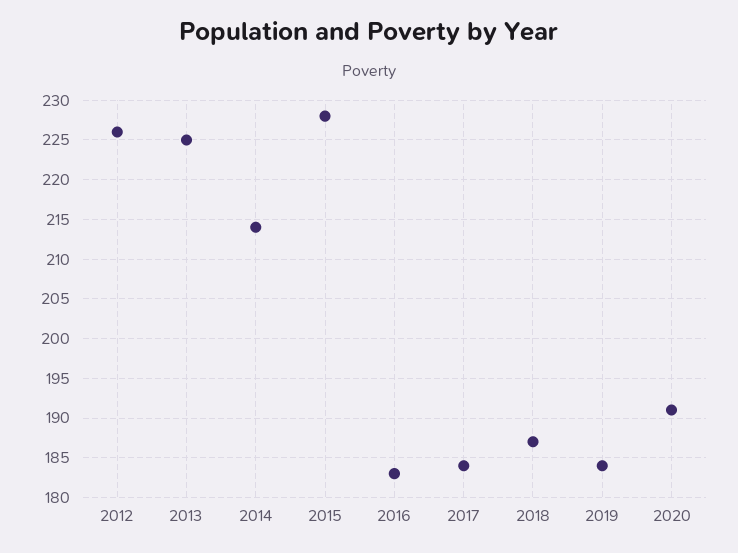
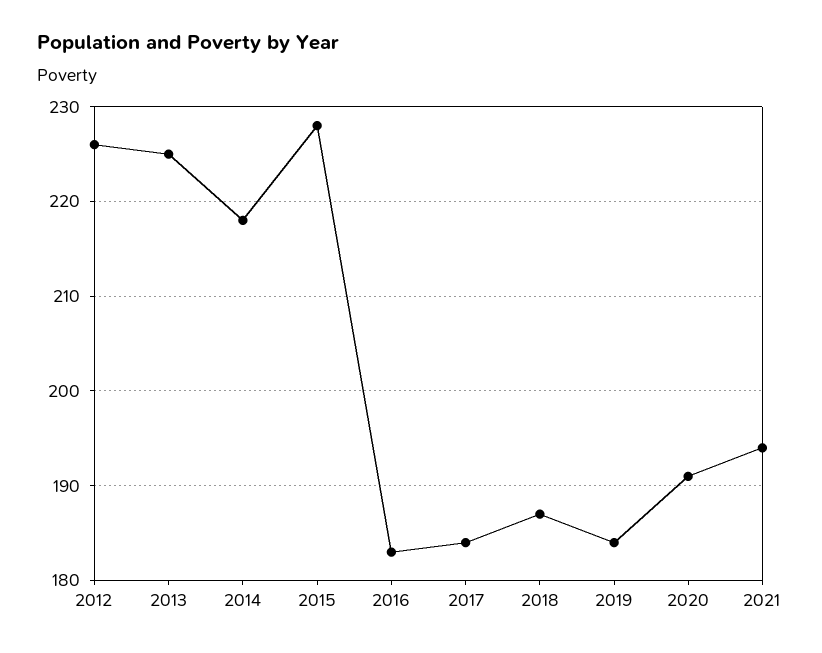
2014: 214 -> 218
2021: none -> 194

